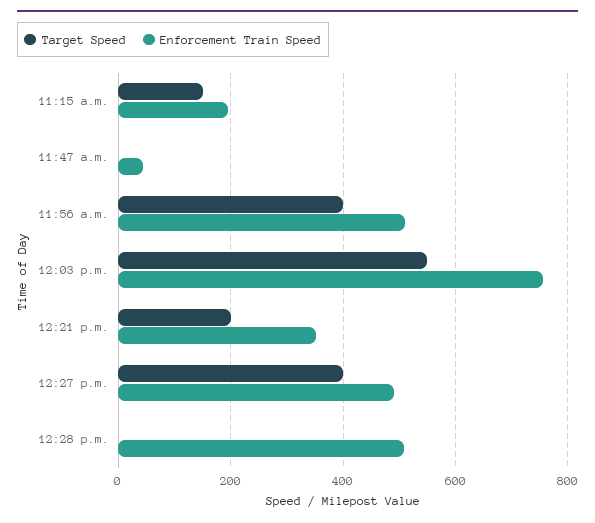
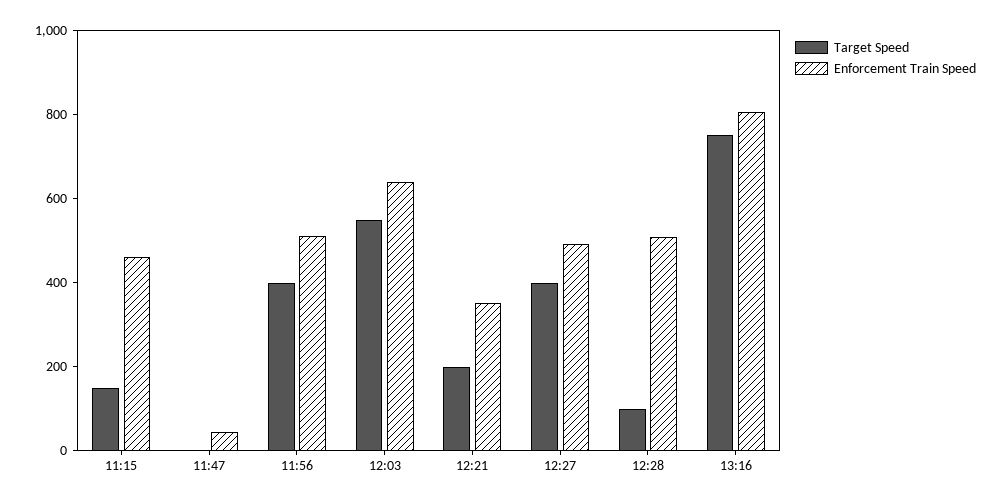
Enforcement Train Speed, 11:15 a.m.: 200 -> 450
Enforcement Train Speed, 12:03 p.m.: 760 -> 650
Target Speed, 12:28 p.m.: 0 -> 100
Target Speed, 13:16: none -> 750
Enforcement Train Speed, 13:16: none -> 800

